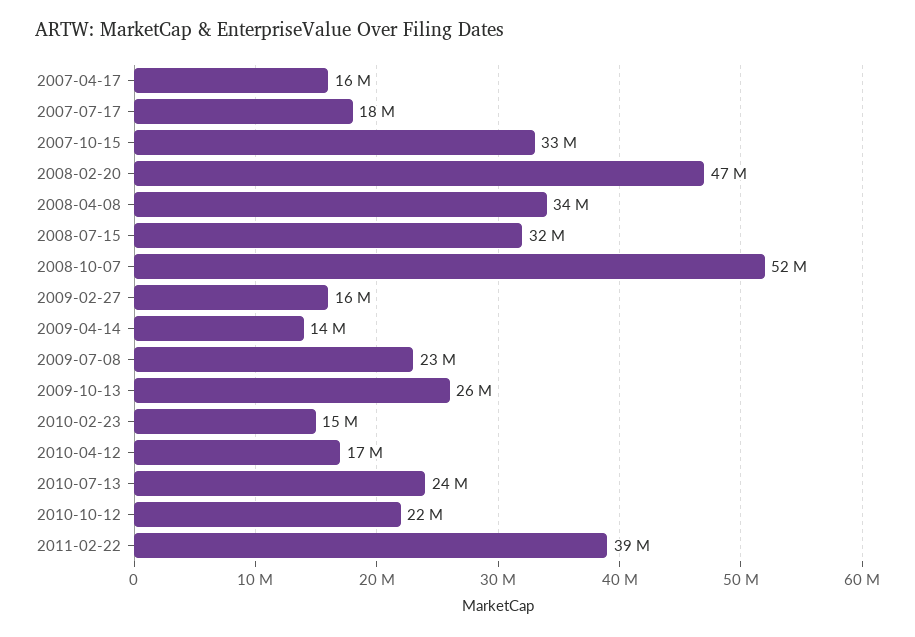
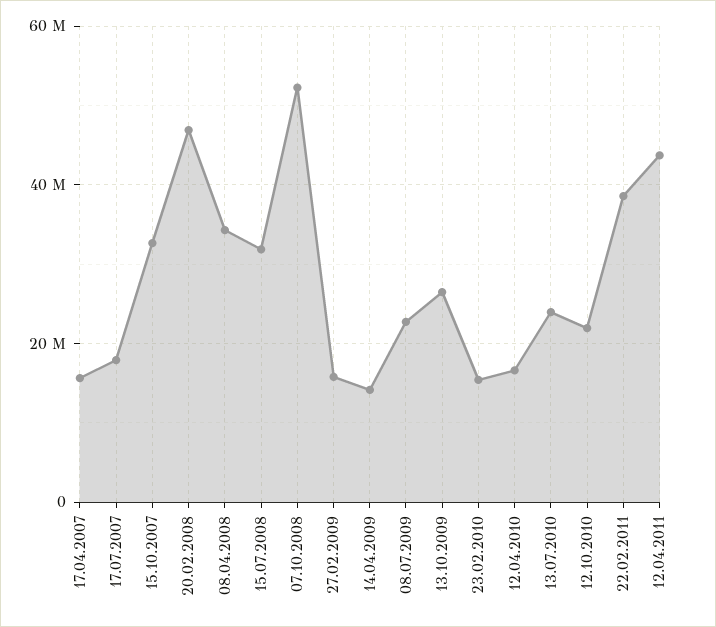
12.04.2011: none -> 44000000

